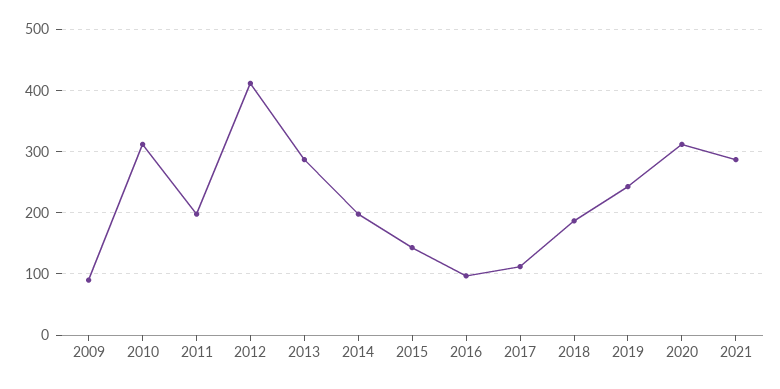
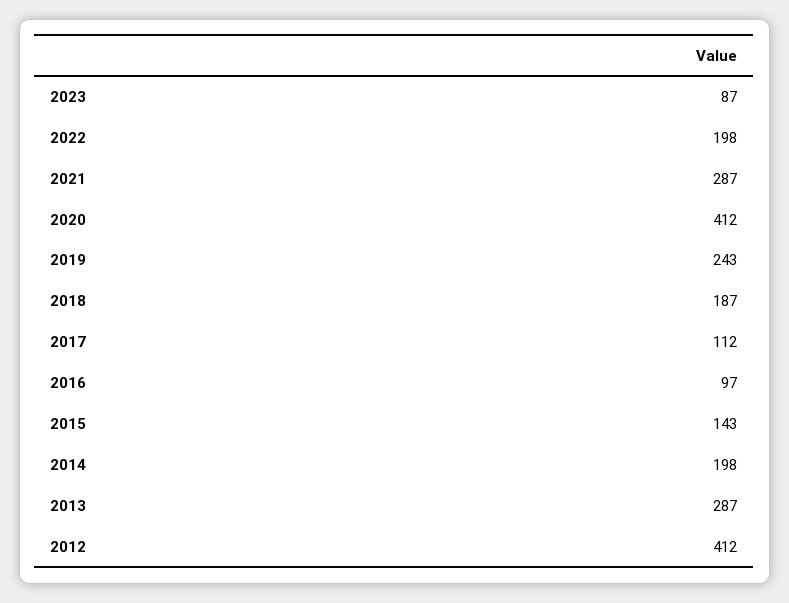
2009: 90 -> none
2010: 310 -> none
2011: 200 -> none
2020: 310 -> 412
2023: none -> 87
2022: none -> 198

